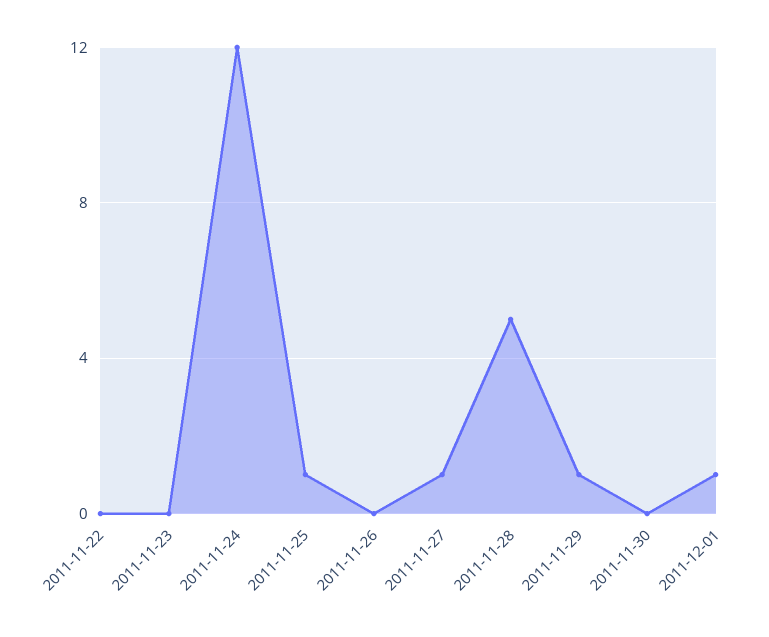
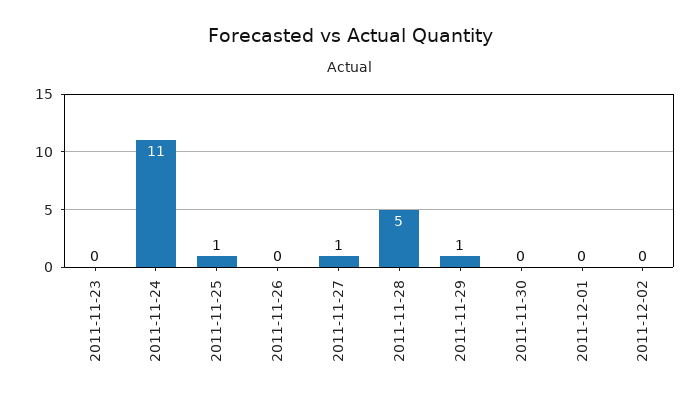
2011-11-22: 0 -> none
2011-11-24: 12 -> 11
2011-12-01: 1 -> 0
2011-12-02: none -> 0

